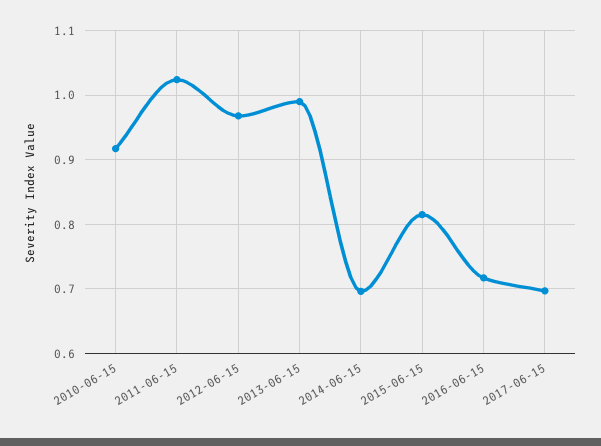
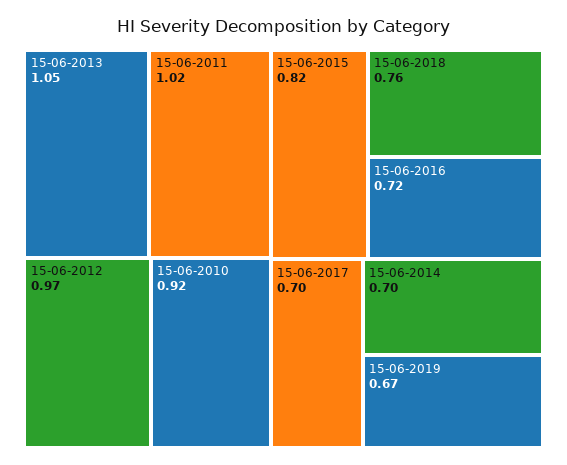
2013-06-15: 0.99 -> 1.05
15-06-2018: none -> 0.76
15-06-2019: none -> 0.67

